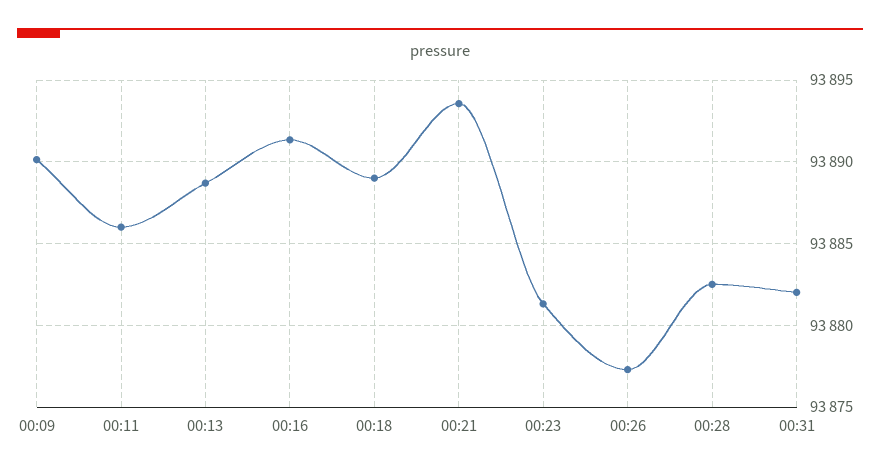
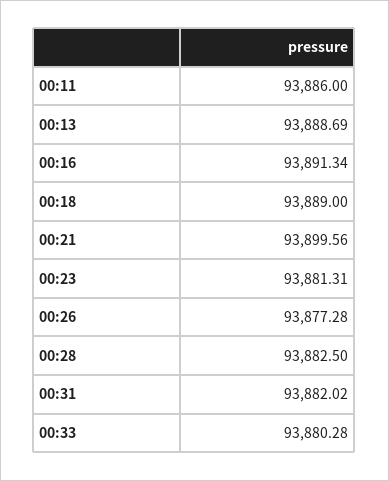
00:09: 93890 -> none
00:21: 93893.5 -> 93899.56
00:33: none -> 93880.28

